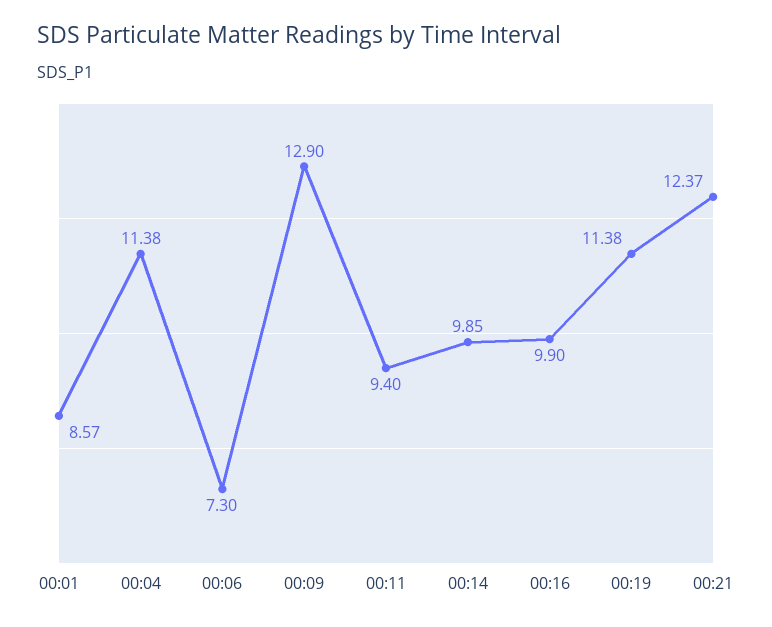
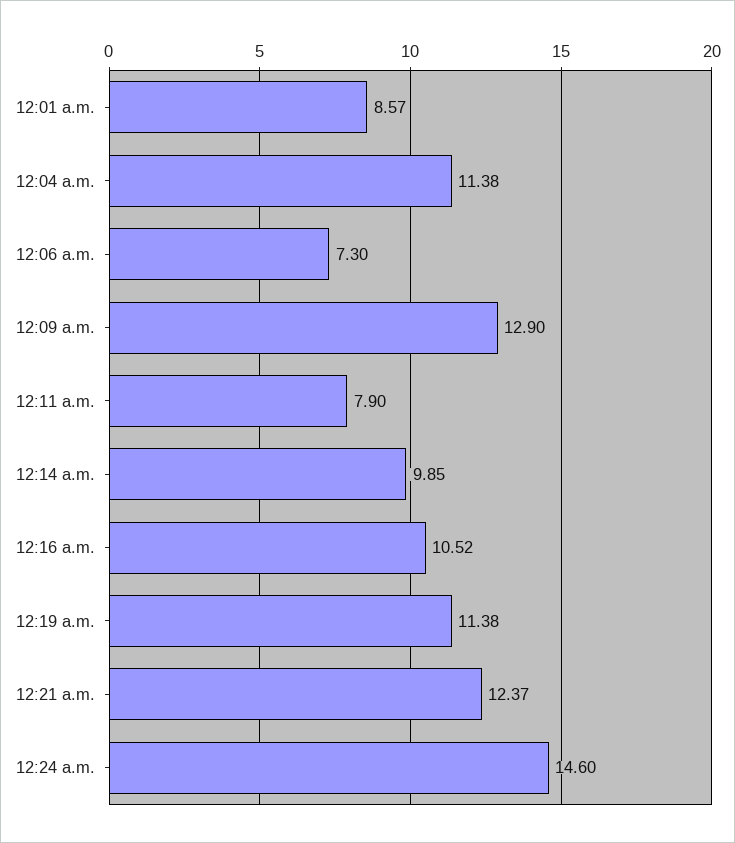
00:11: 9.4 -> 7.9
00:16: 9.9 -> 10.52
12:24 a.m.: none -> 14.6

